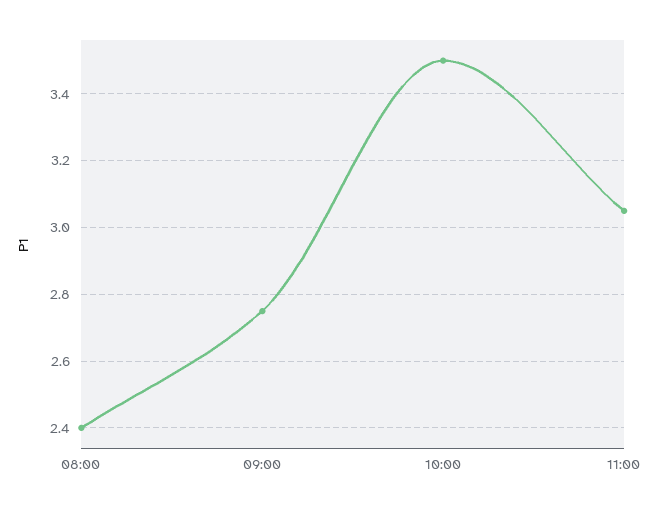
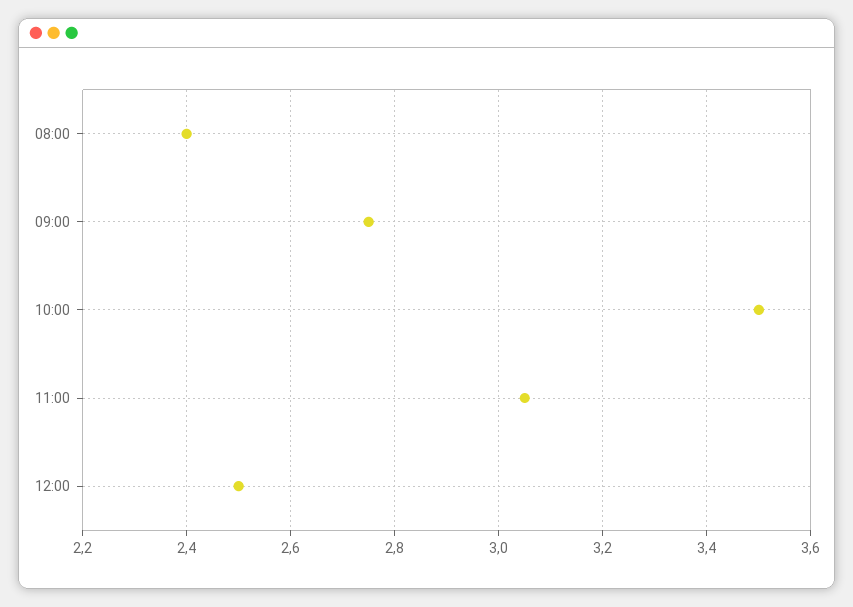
12:00: none -> 2.5

